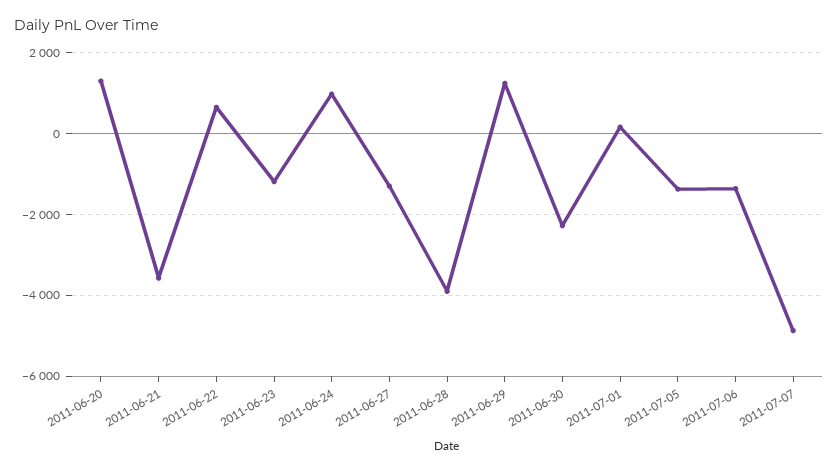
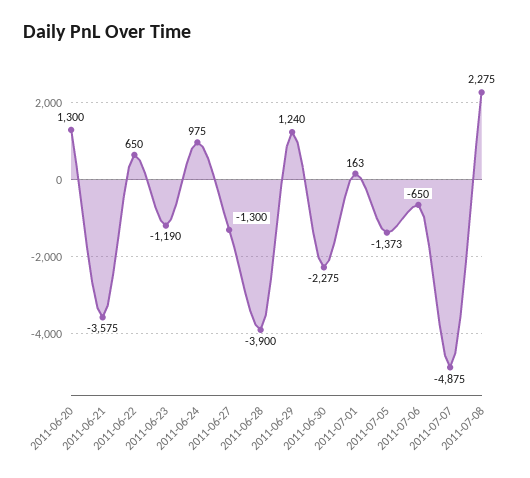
2011-07-06: -1400 -> -650
2011-07-08: none -> 2275

